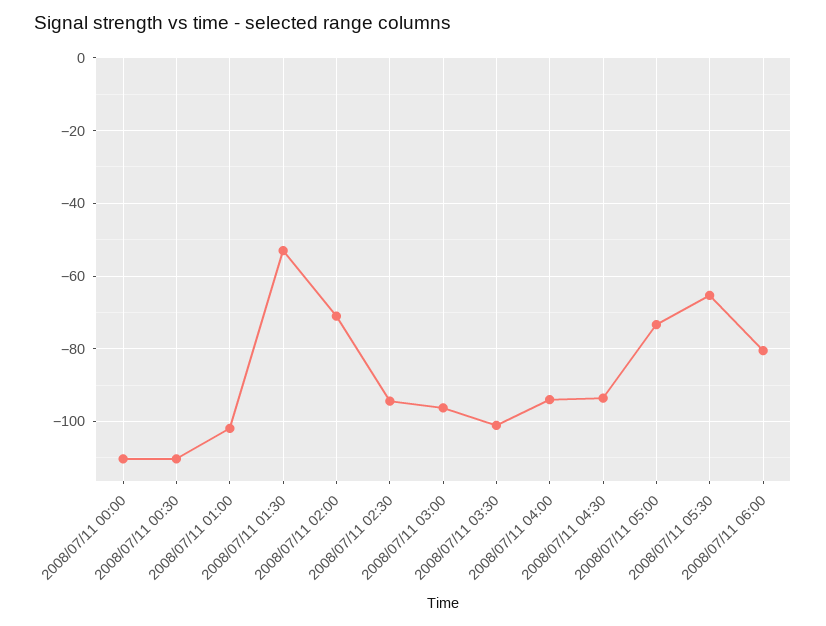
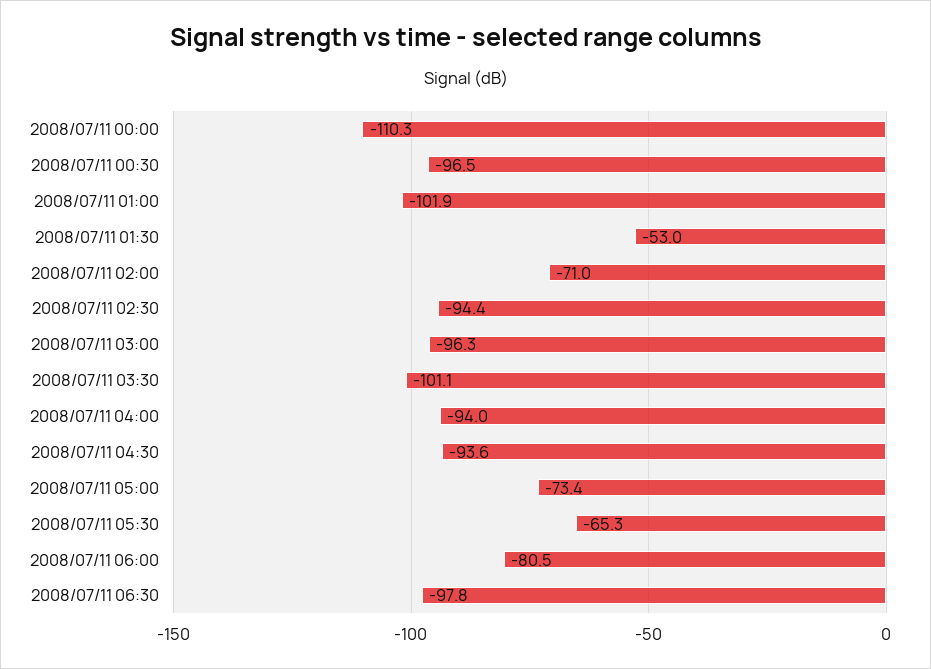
2008/07/11 00:30: -110 -> -96.5
2008/07/11 06:30: none -> -97.8

